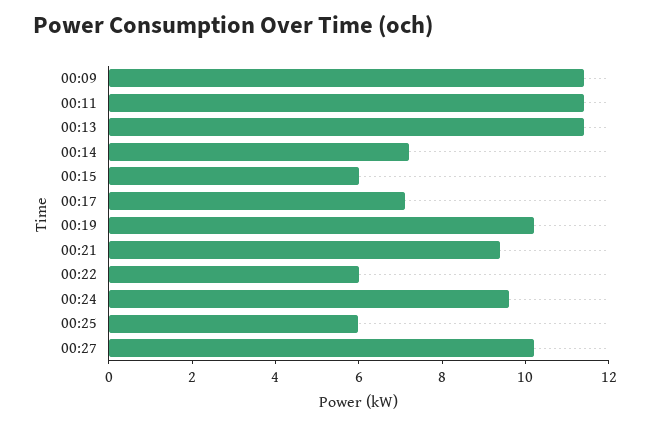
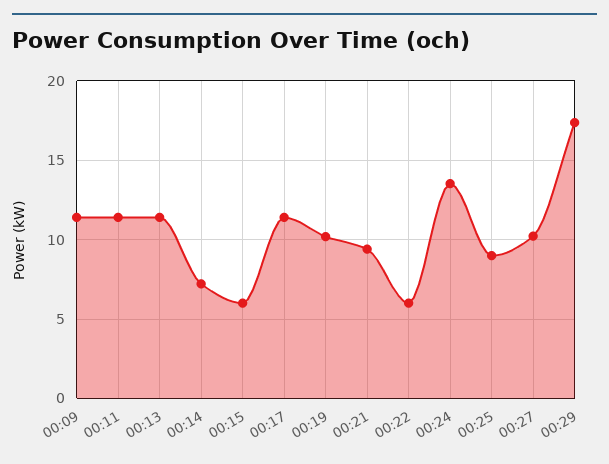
00:17: 7 -> 11.5
00:24: 9.5 -> 13.5
00:25: 6 -> 9
00:29: none -> 17.5

